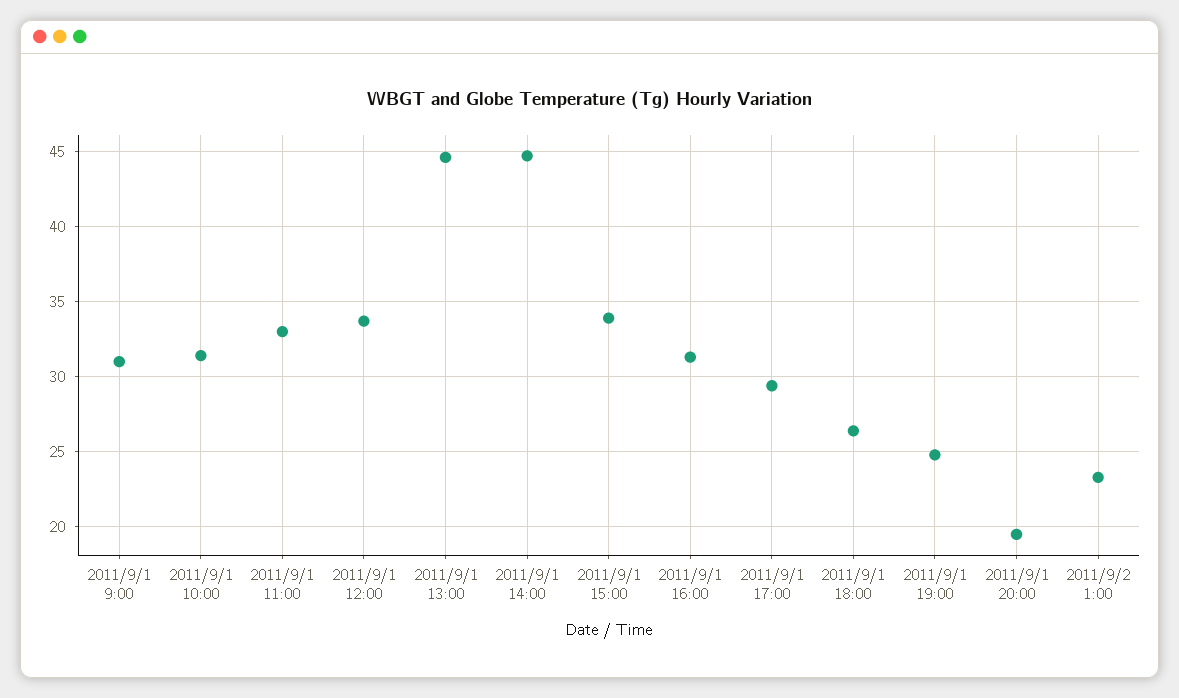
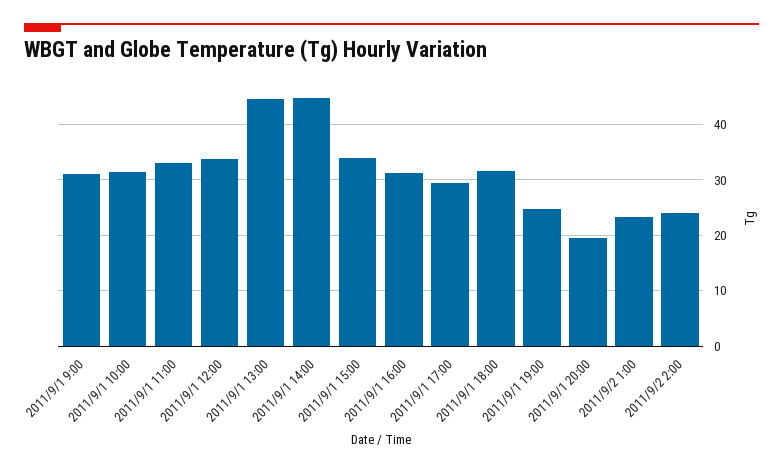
2011/9/1 18:00: 26.5 -> 32
2011/9/2 2:00: none -> 24

